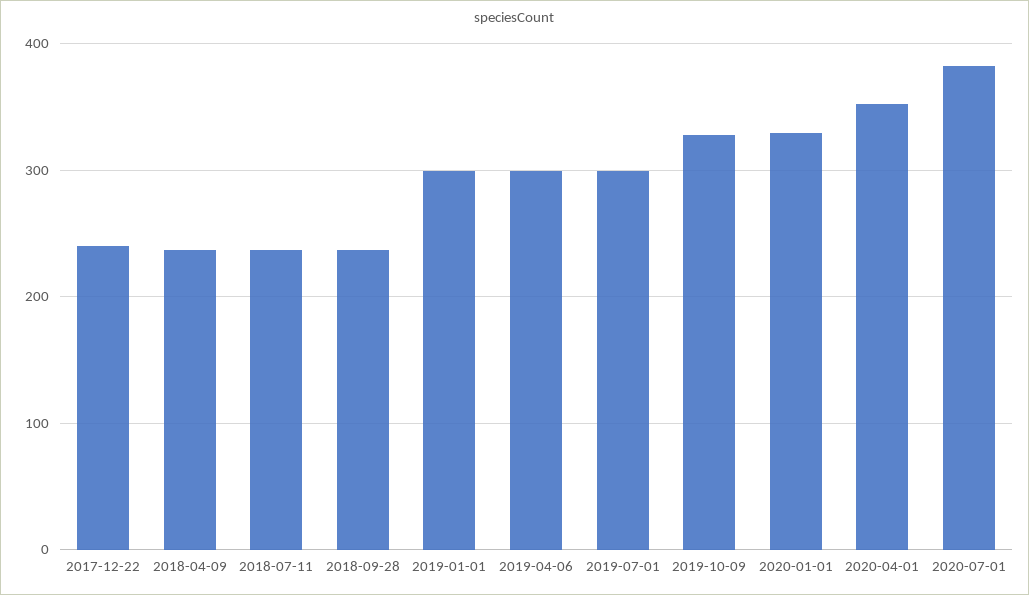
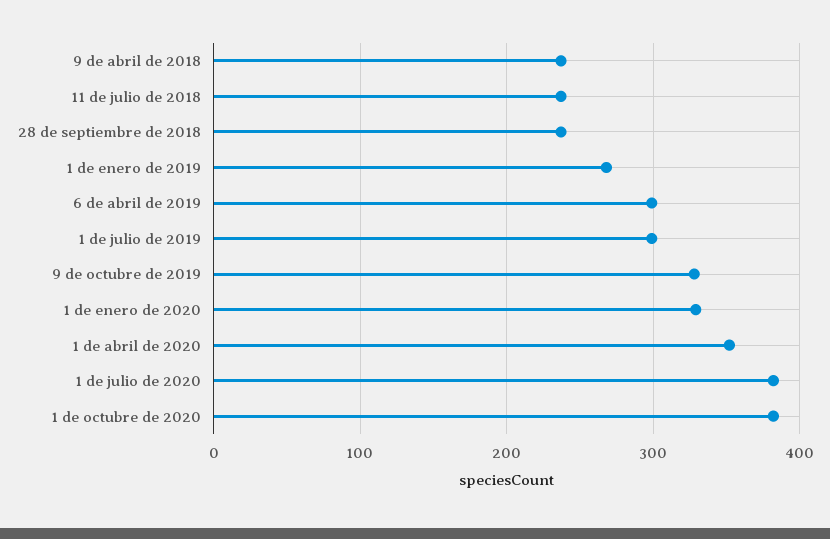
2017-12-22: 240 -> none
2019-01-01: 300 -> 270
1 de octubre de 2020: none -> 380

